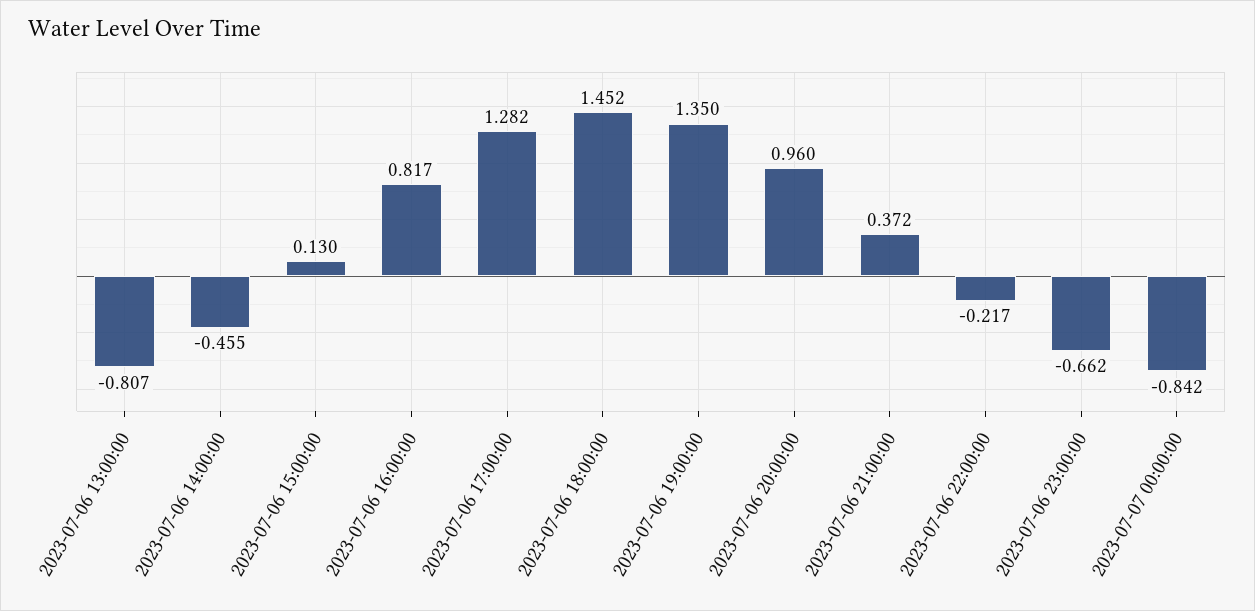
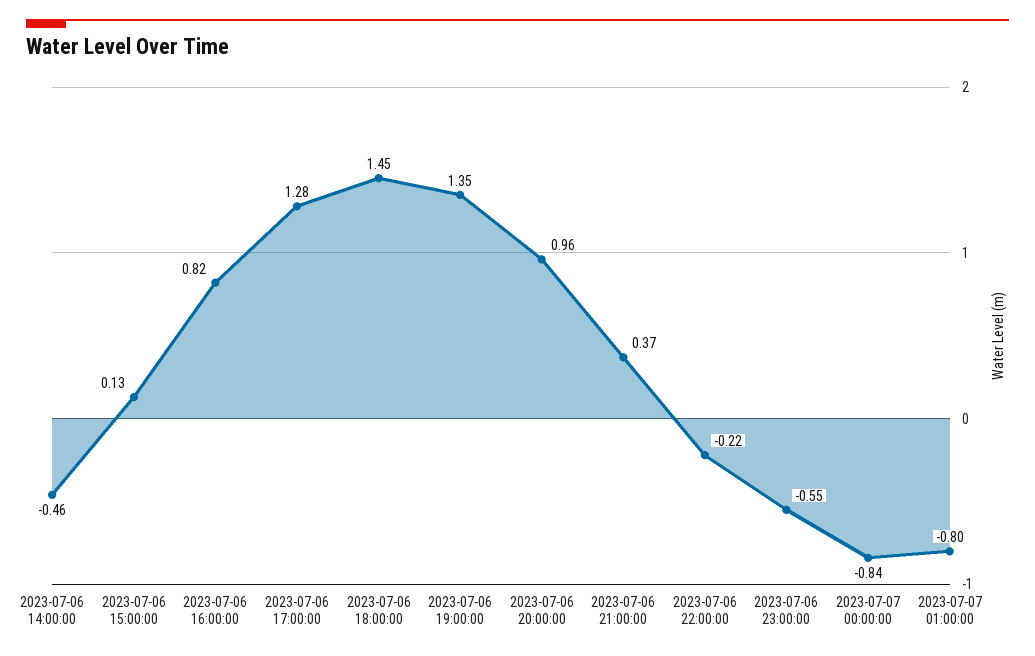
2023-07-06 13:00:00: -0.807 -> none
2023-07-06 23:00:00: -0.662 -> -0.55
2023-07-07 01:00:00: none -> -0.8

